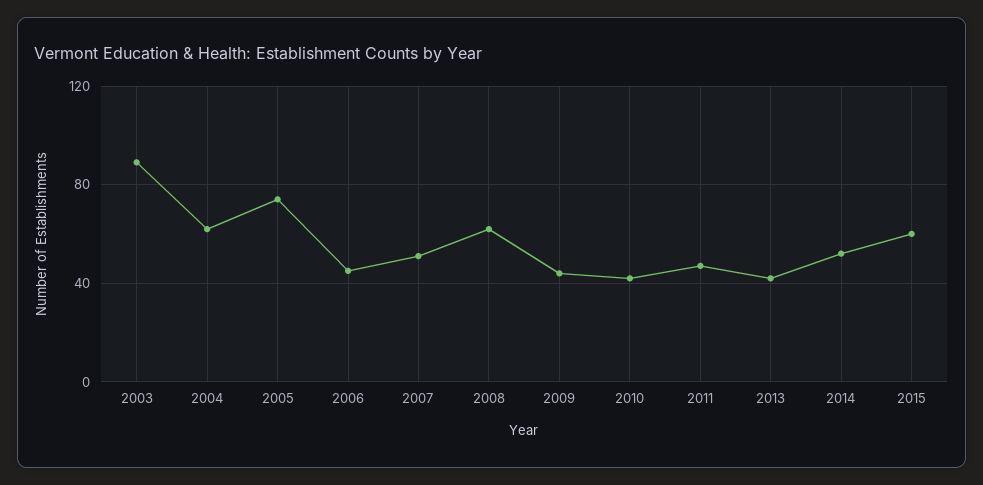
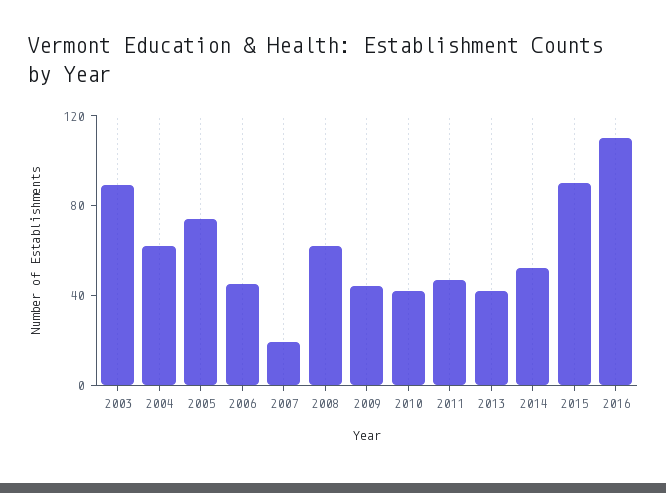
2007: 50 -> 20
2015: 60 -> 90
2016: none -> 110

